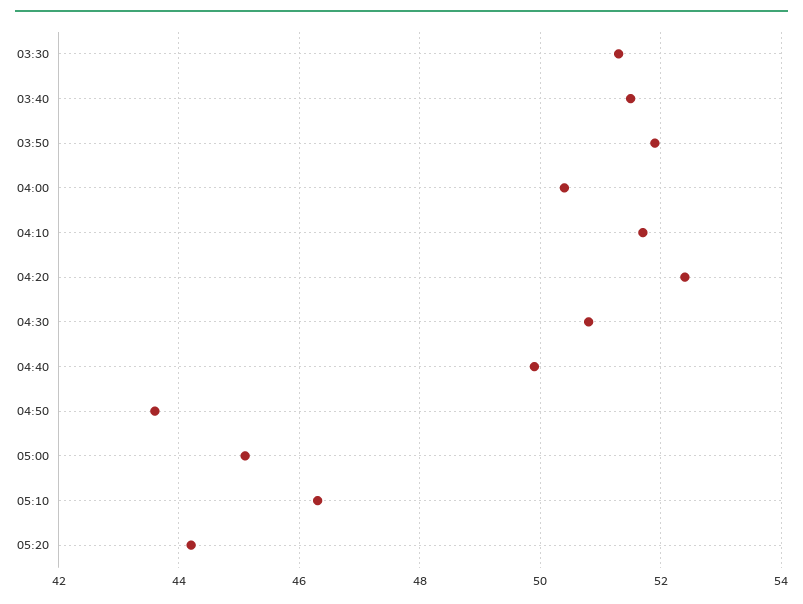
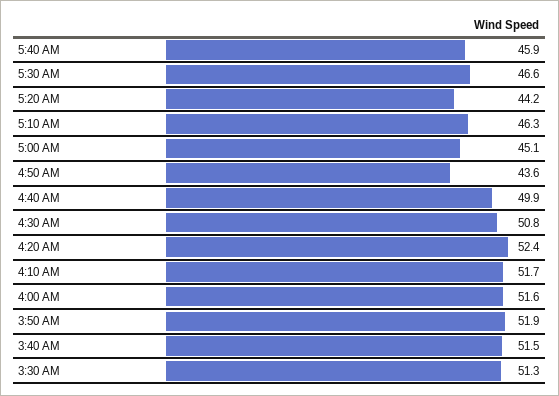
04:00: 50.5 -> 51.6
5:40 AM: none -> 45.9
5:30 AM: none -> 46.6

